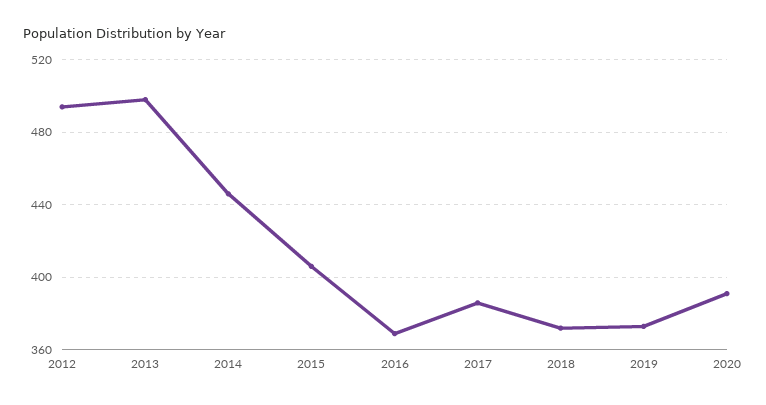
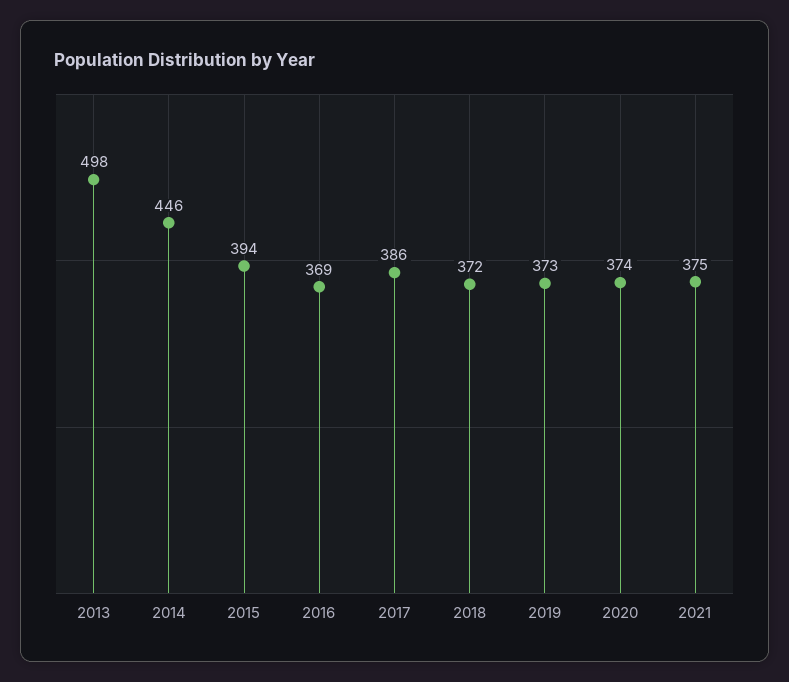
2012: 495 -> none
2015: 405 -> 394
2020: 390 -> 374
2021: none -> 375

